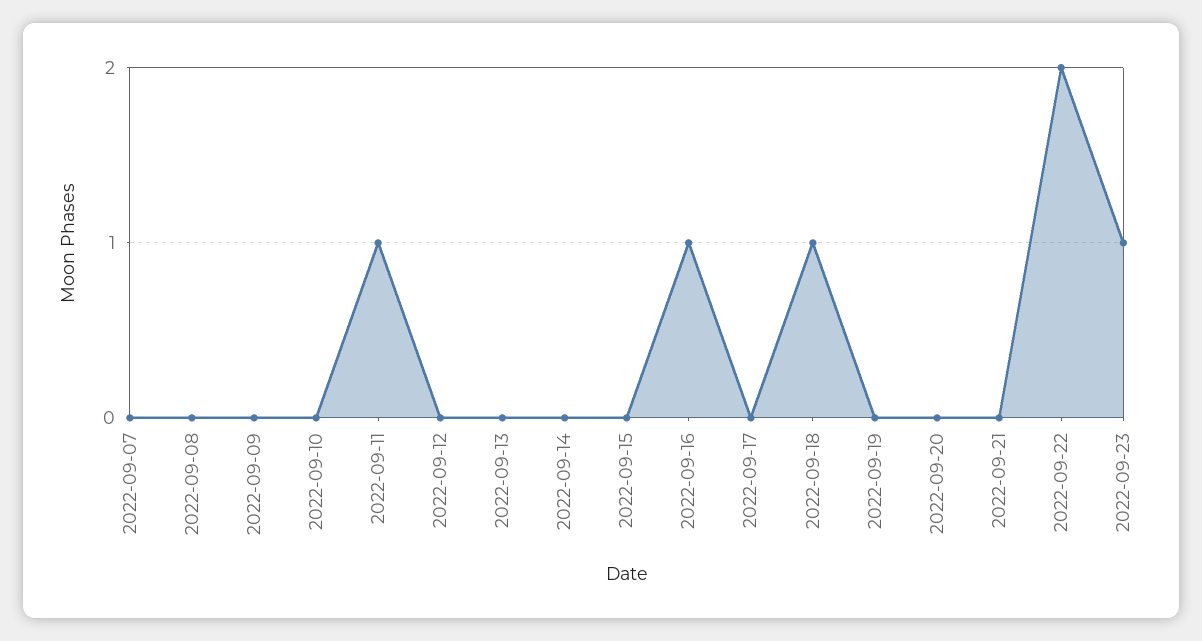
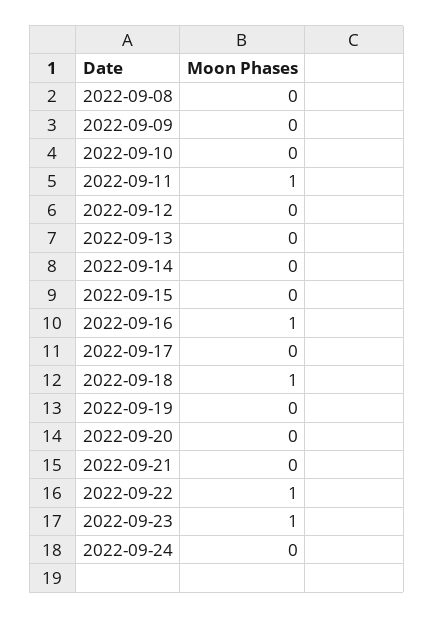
2022-09-07: 0 -> none
2022-09-22: 2 -> 1
2022-09-24: none -> 0

